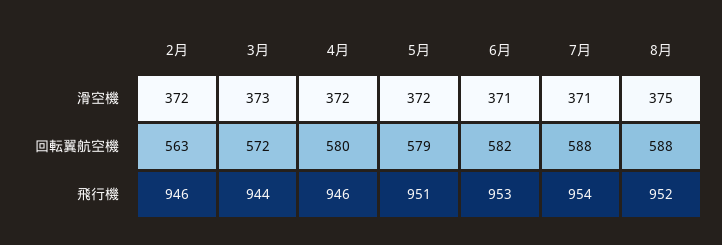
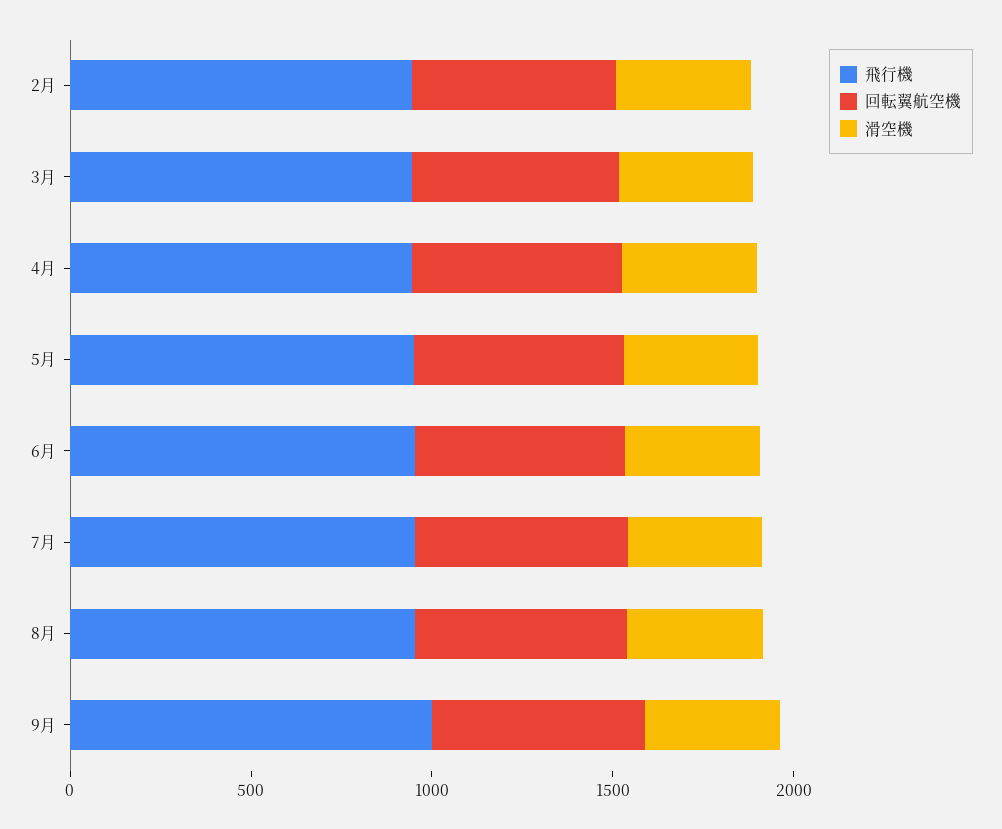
飛行機, 9月: none -> 1000
回転翼航空機, 9月: none -> 600
滑空機, 9月: none -> 400

